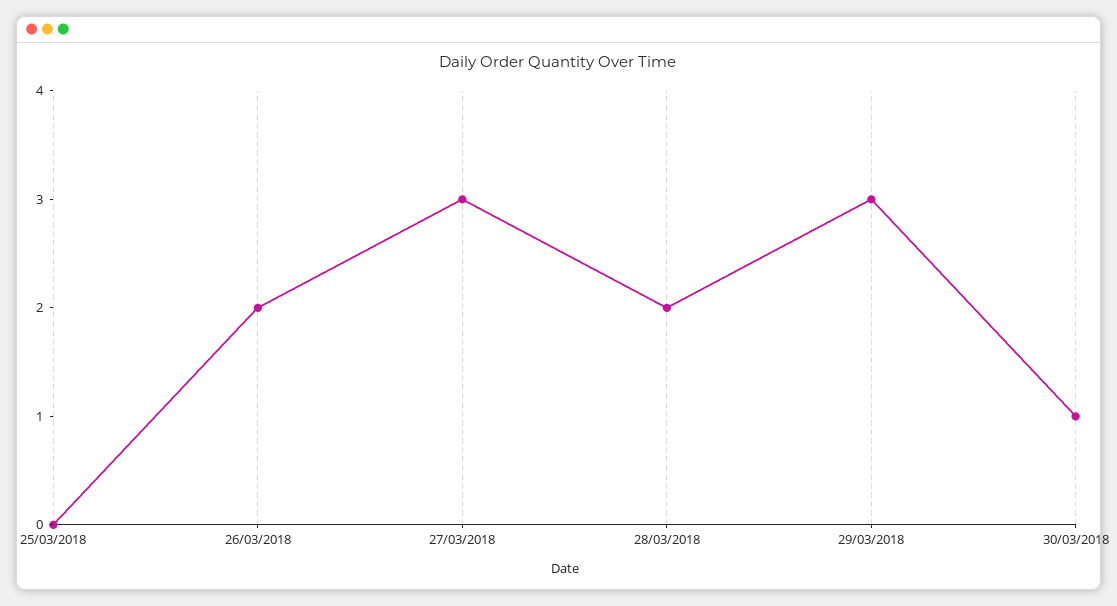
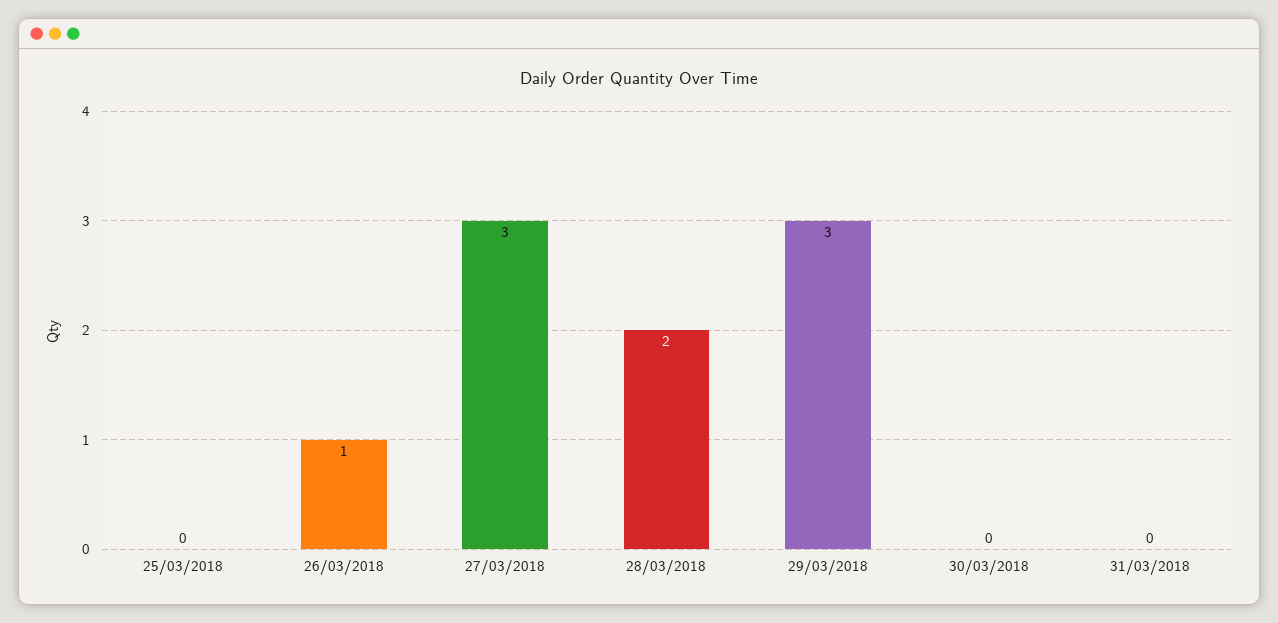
26/03/2018: 2 -> 1
30/03/2018: 1 -> 0
31/03/2018: none -> 0

